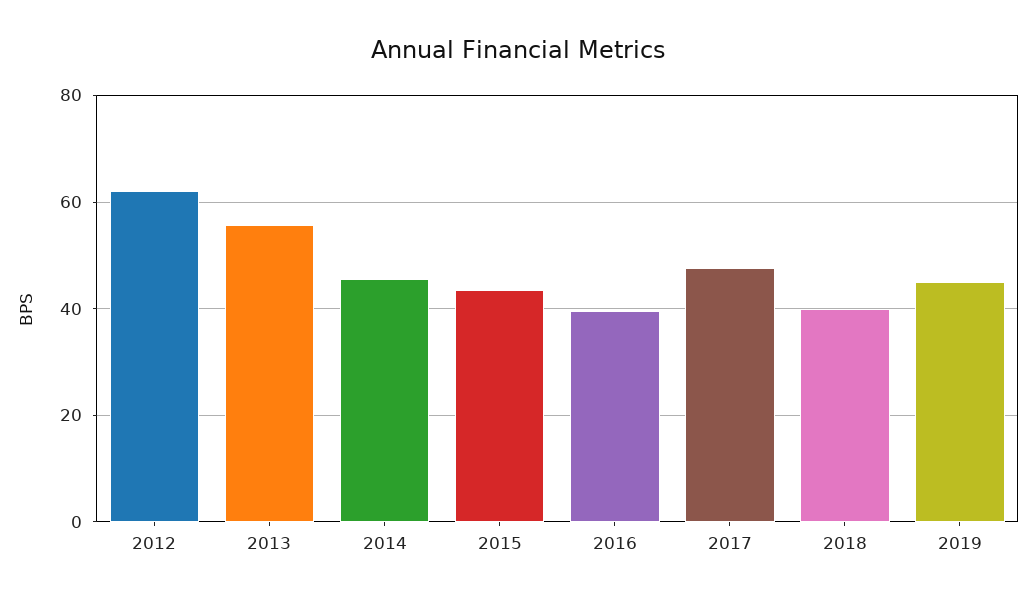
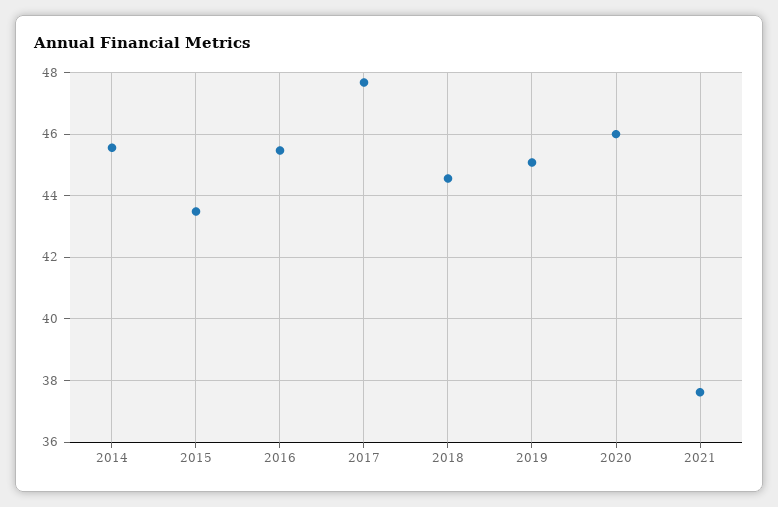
2012: 62 -> none
2013: 56 -> none
2016: 40 -> 45.4
2018: 40 -> 44.6
2020: none -> 46
2021: none -> 37.6

